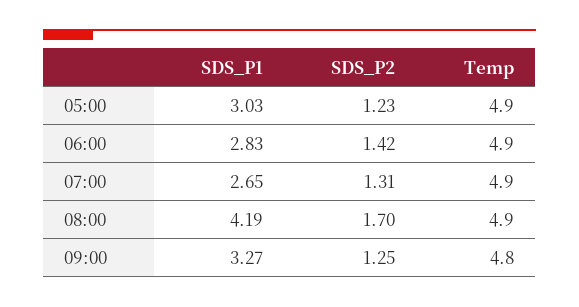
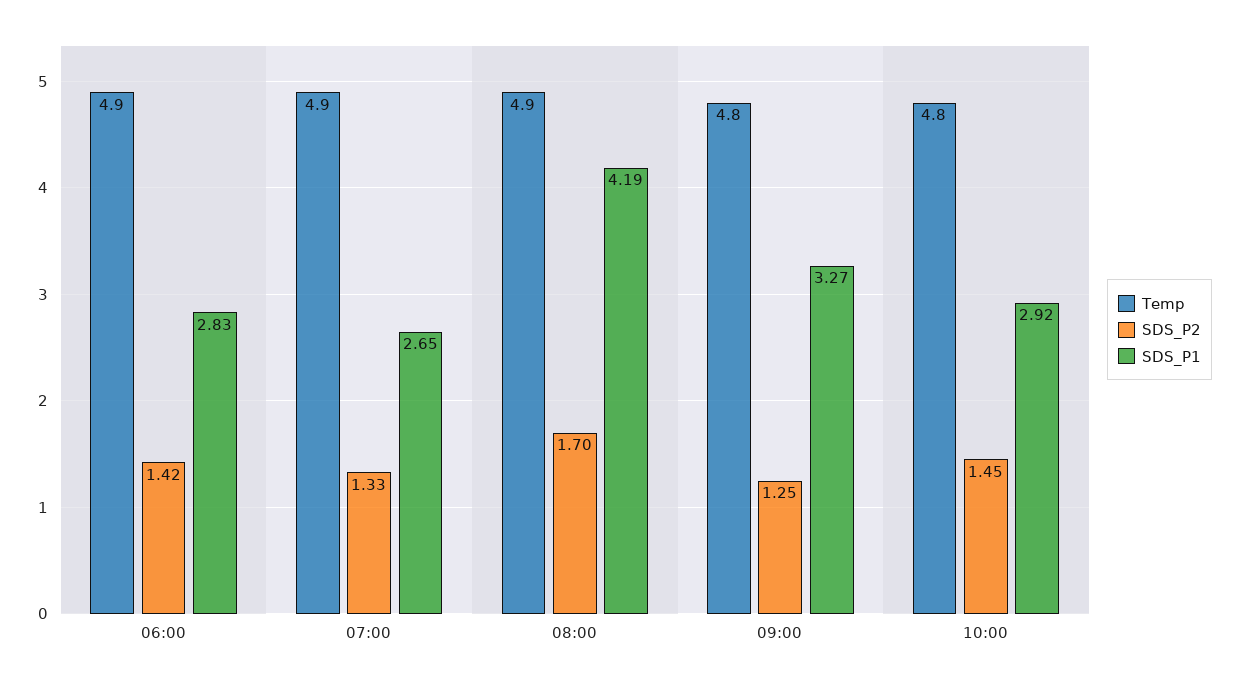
SDS_P1, 05:00: 3.03 -> none
SDS_P2, 05:00: 1.23 -> none
Temp, 05:00: 4.9 -> none
SDS_P2, 07:00: 1.31 -> 1.33
Temp, 10:00: none -> 4.8
SDS_P2, 10:00: none -> 1.45
SDS_P1, 10:00: none -> 2.92

